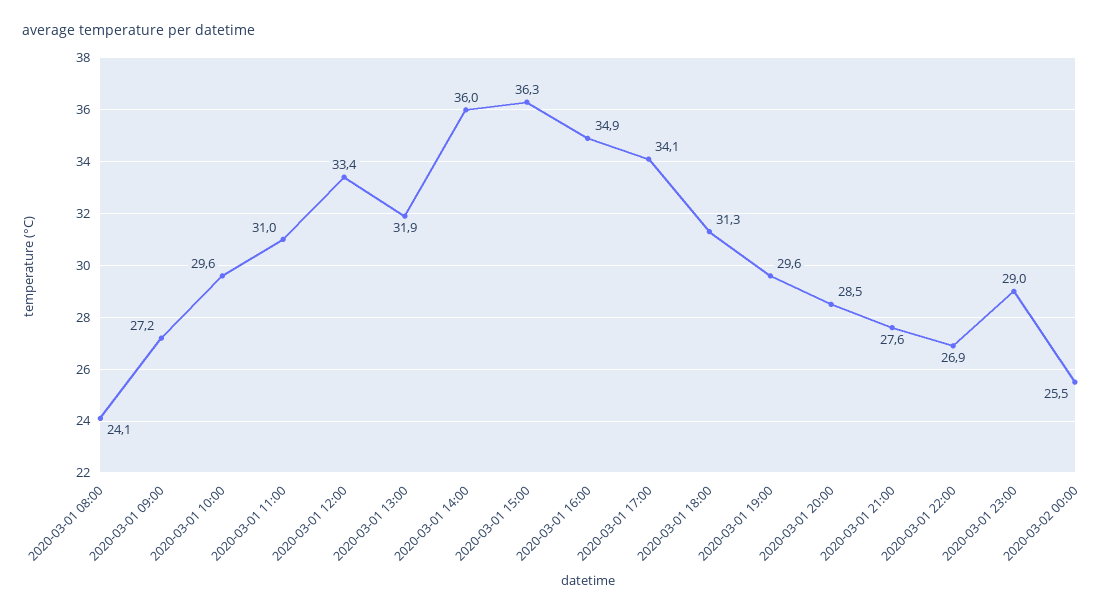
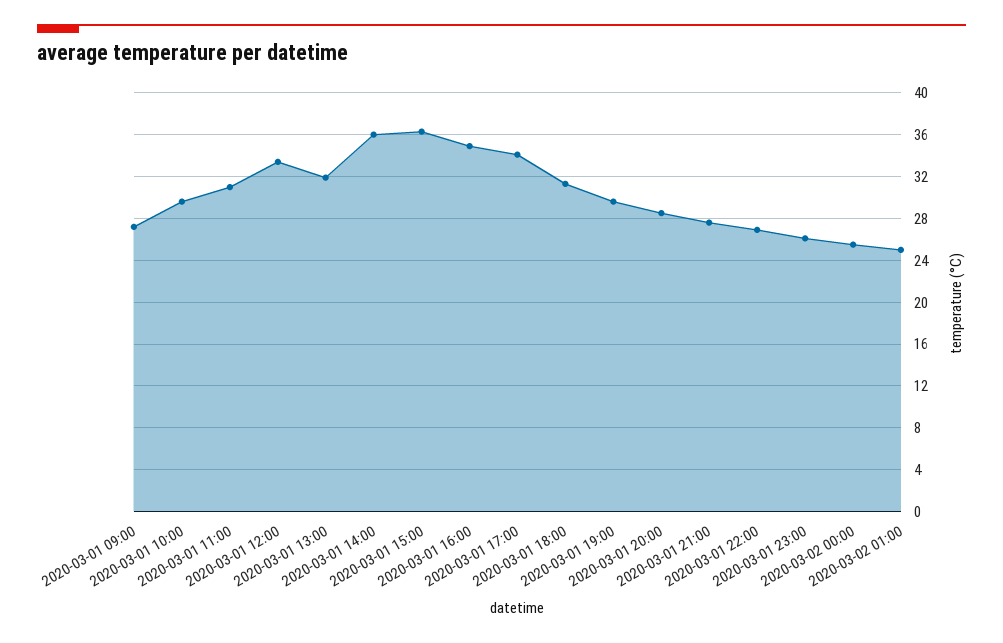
2020-03-01 08:00: 24.1 -> none
2020-03-01 23:00: 29 -> 26
2020-03-02 01:00: none -> 25

